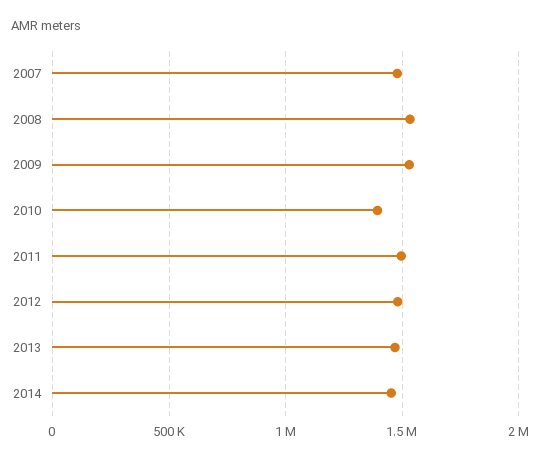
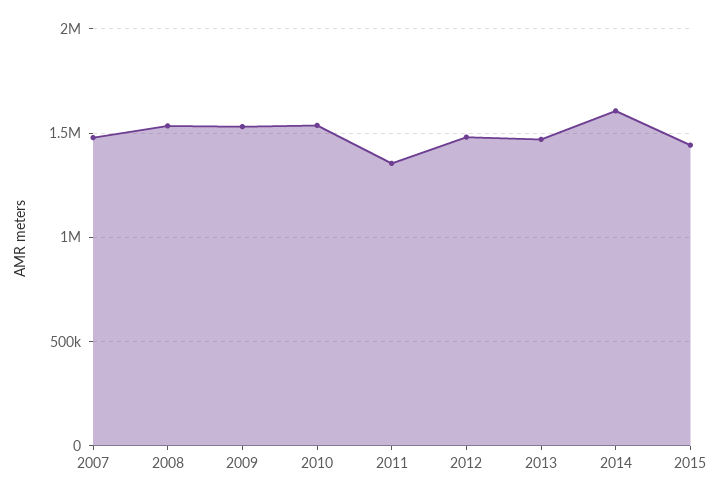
2010: 1400000 -> 1550000
2011: 1500000 -> 1350000
2014: 1450000 -> 1600000
2015: none -> 1450000

